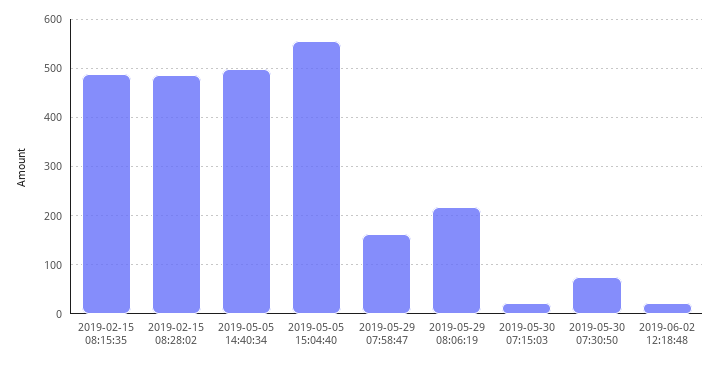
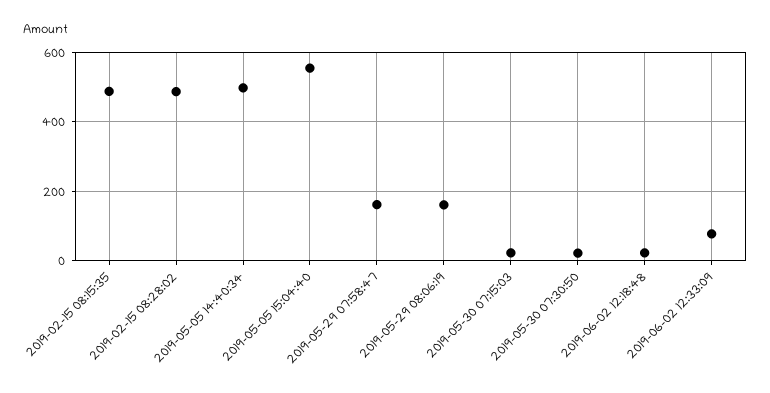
2019-05-29 08:06:19: 220 -> 160
2019-05-30 07:30:50: 80 -> 20
2019-06-02 12:33:09: none -> 80

